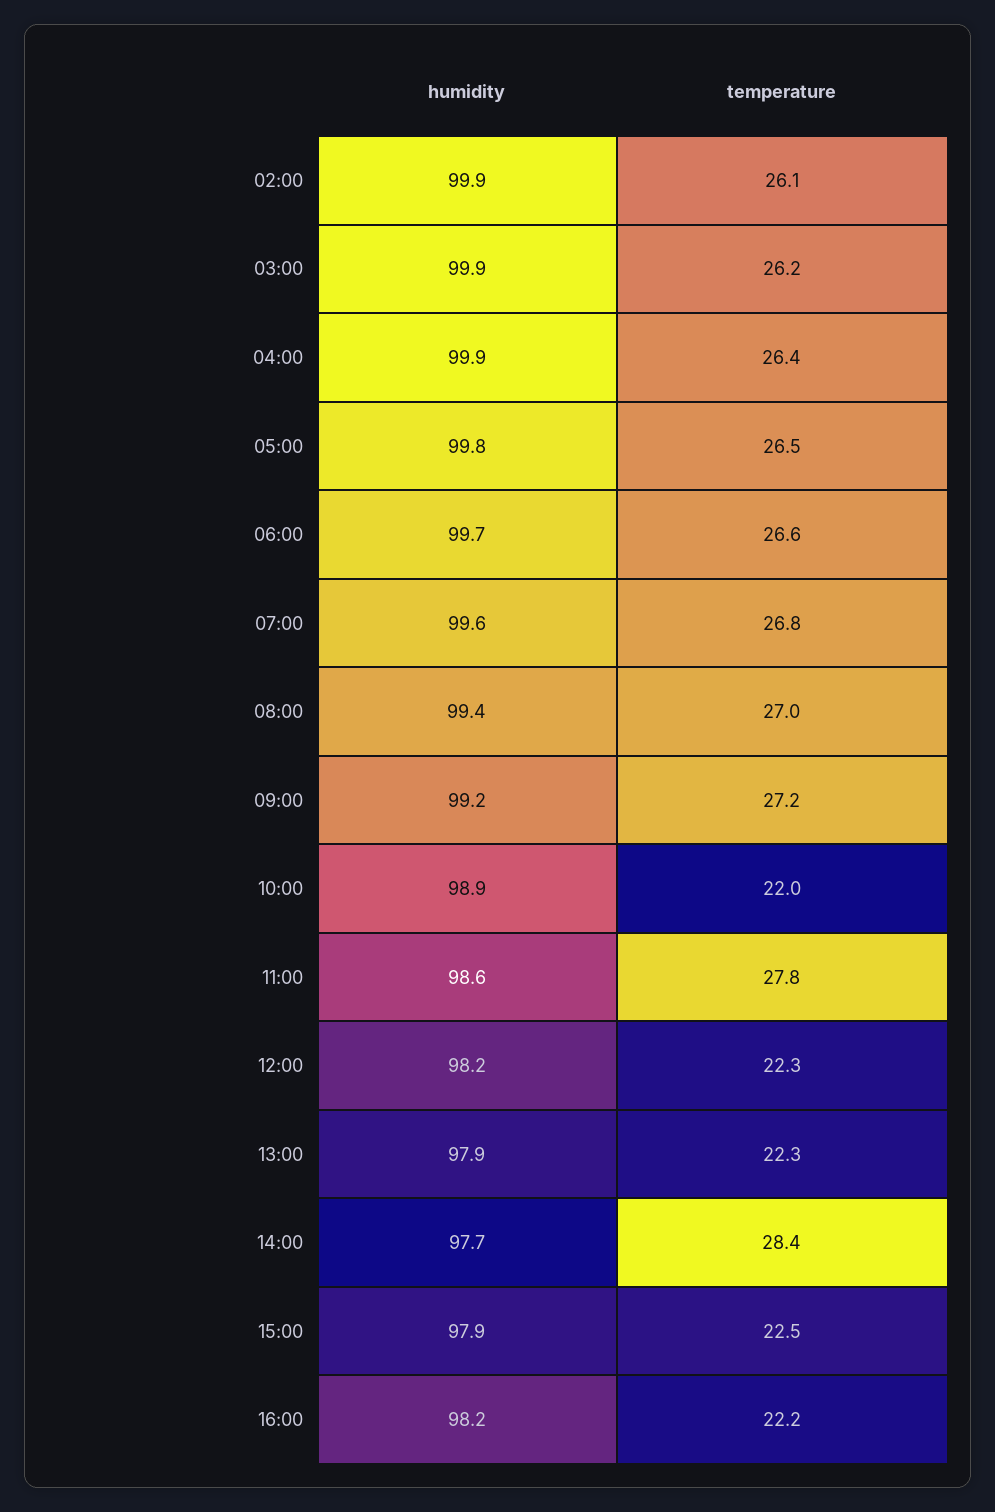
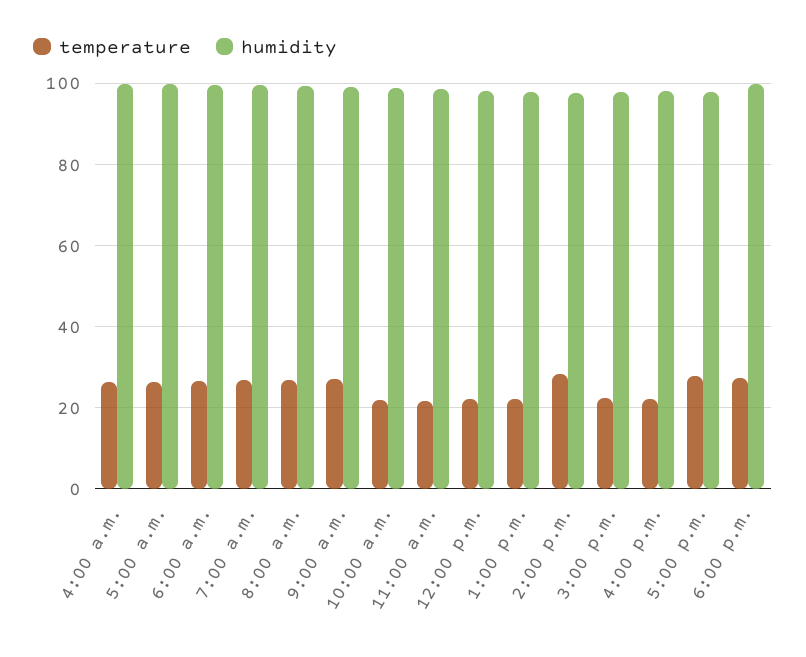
humidity, 02:00: 99.9 -> none
temperature, 02:00: 26.1 -> none
humidity, 03:00: 99.9 -> none
temperature, 03:00: 26.2 -> none
temperature, 11:00: 27.8 -> 22
temperature, 5:00 p.m.: none -> 28
humidity, 5:00 p.m.: none -> 98
temperature, 6:00 p.m.: none -> 28
humidity, 6:00 p.m.: none -> 100

